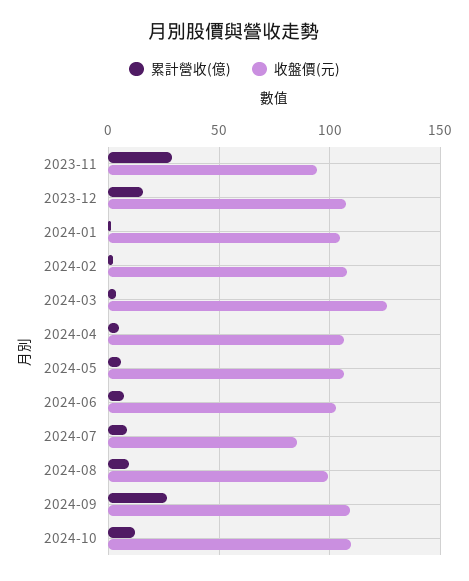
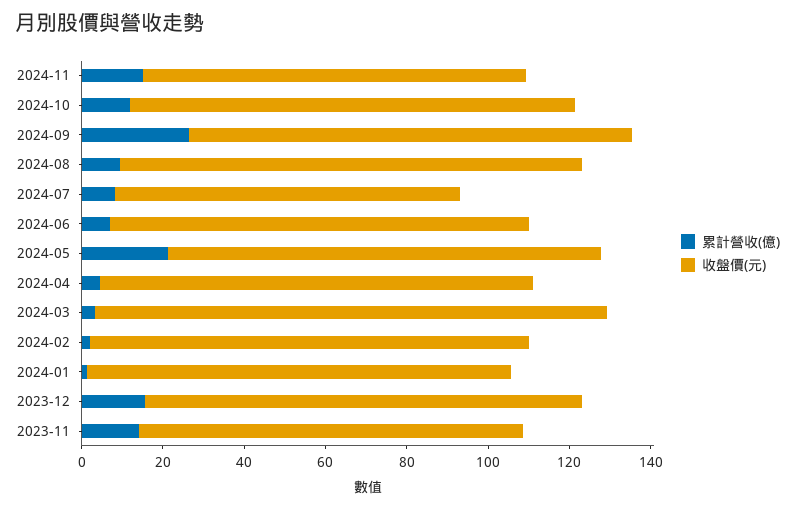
累計營收(億), 2023-11: 30 -> 15
累計營收(億), 2024-05: 5 -> 20
收盤價(元), 2024-08: 100 -> 115
累計營收(億), 2024-11: none -> 15
收盤價(元), 2024-11: none -> 95

